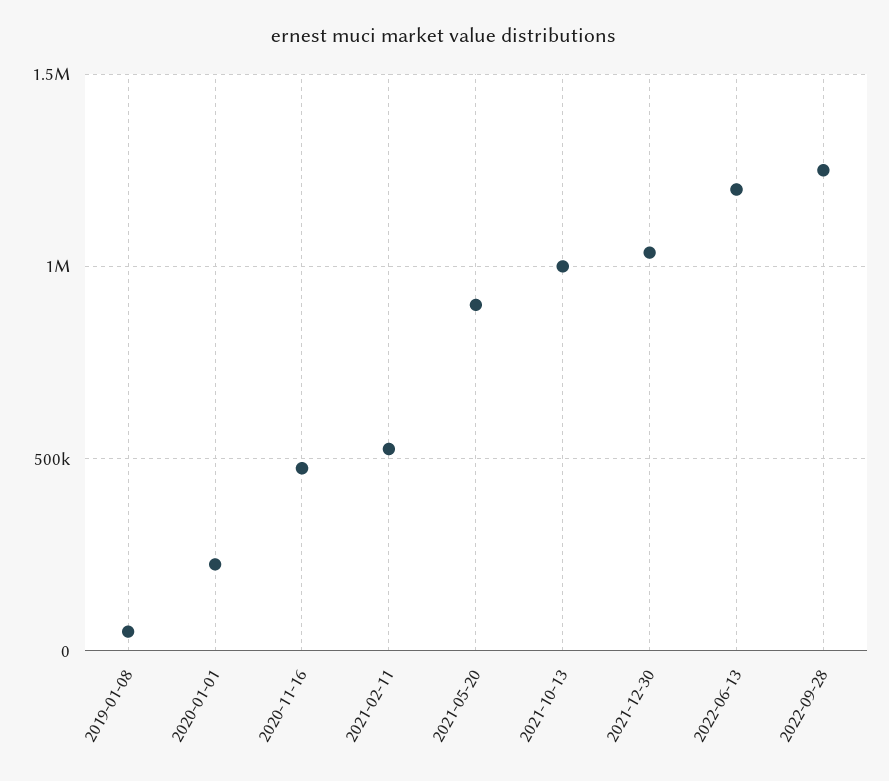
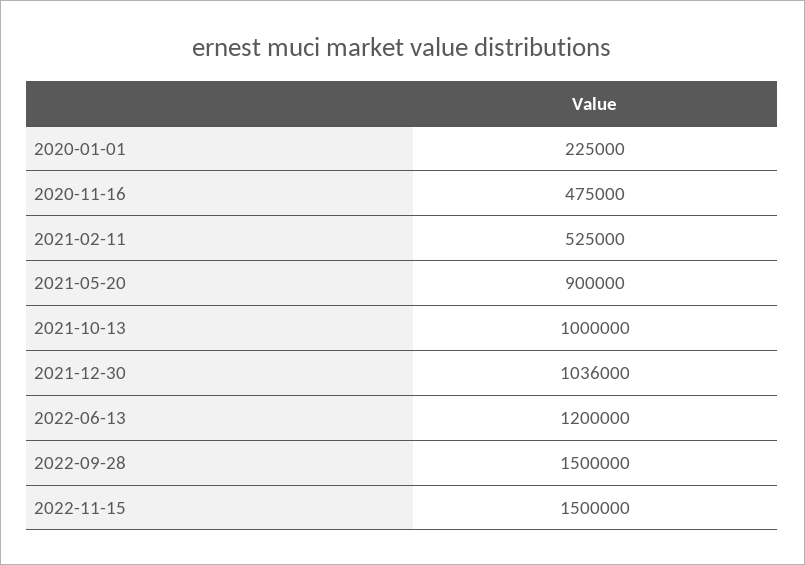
2019-01-08: 50000 -> none
2022-09-28: 1250000 -> 1500000
2022-11-15: none -> 1500000

